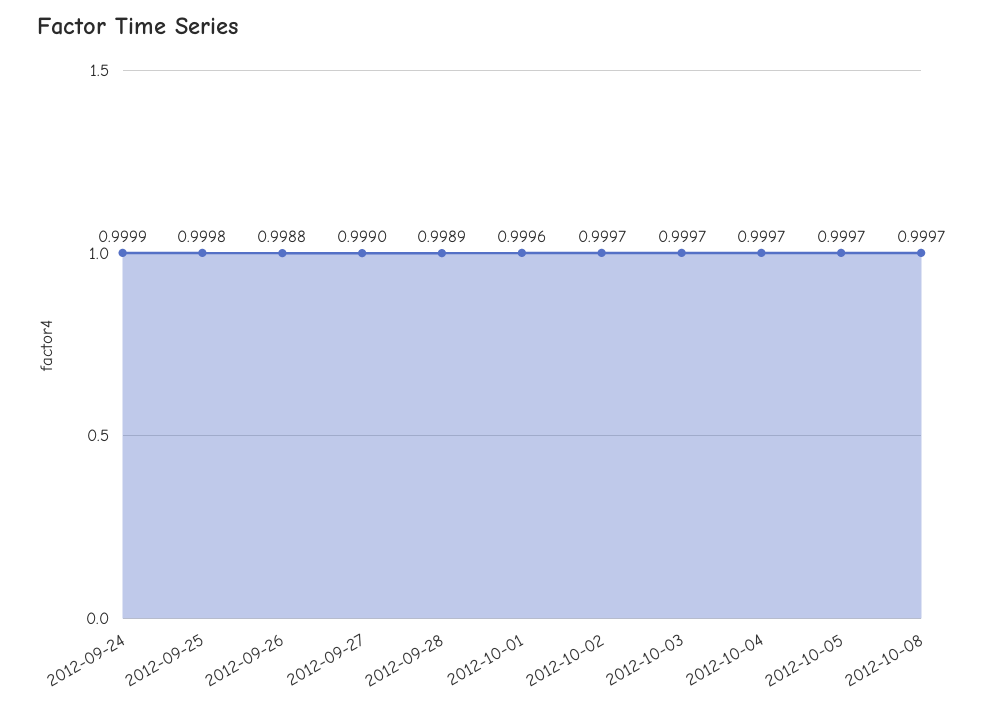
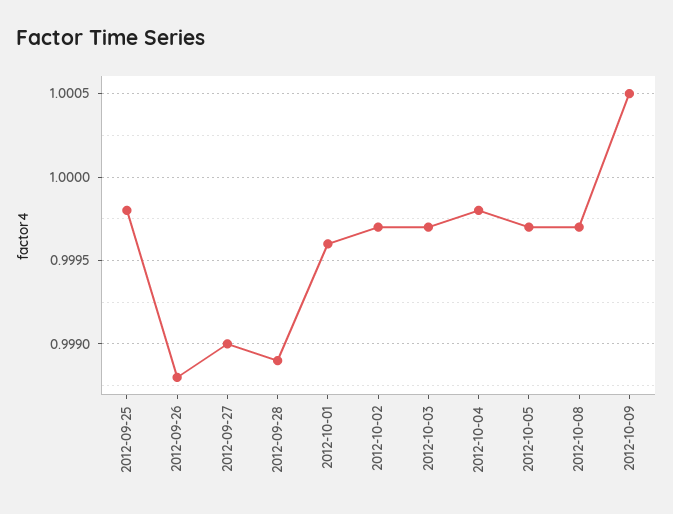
2012-09-24: 0.9999 -> none
2012-10-04: 0.9997 -> 0.9998
2012-10-09: none -> 1.0005

